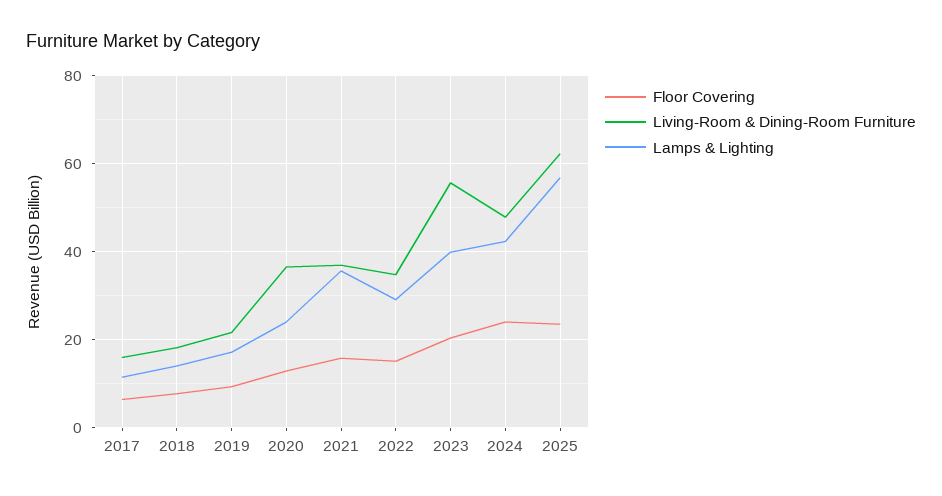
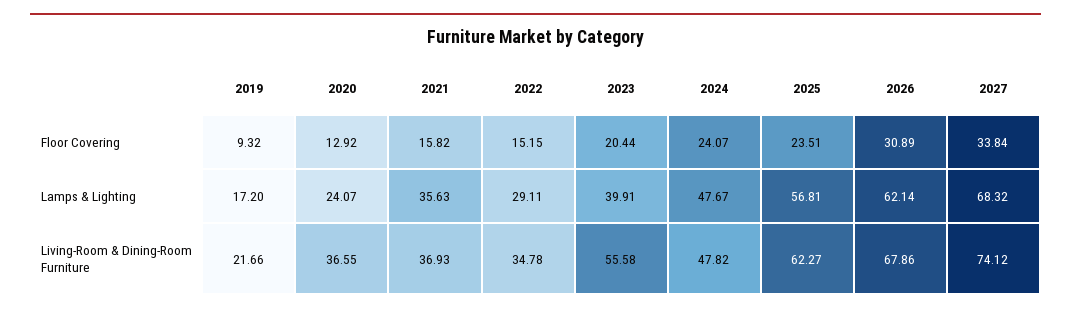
Floor Covering, 2017: 6 -> none
Living-Room & Dining-Room Furniture, 2017: 16 -> none
Lamps & Lighting, 2017: 12 -> none
Floor Covering, 2018: 8 -> none
Living-Room & Dining-Room Furniture, 2018: 18 -> none
Lamps & Lighting, 2018: 14 -> none
Lamps & Lighting, 2024: 42 -> 47.67
Floor Covering, 2026: none -> 30.89
Floor Covering, 2027: none -> 33.84
Lamps & Lighting, 2026: none -> 62.14
Lamps & Lighting, 2027: none -> 68.32
Living-Room & Dining-Room Furniture, 2026: none -> 67.86
Living-Room & Dining-Room Furniture, 2027: none -> 74.12

